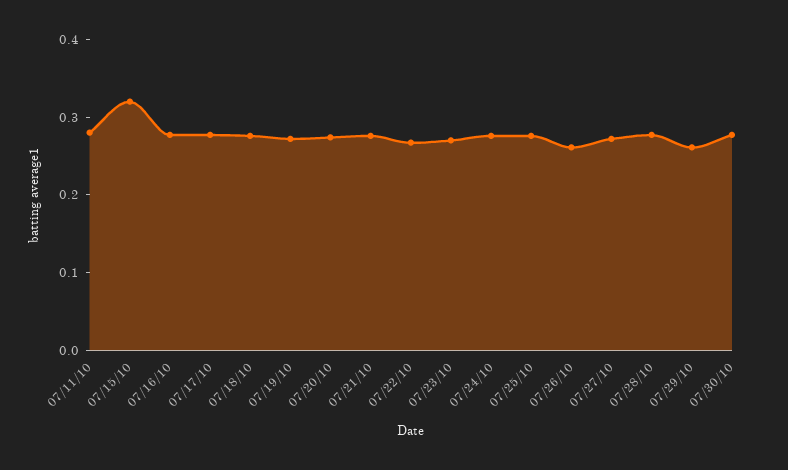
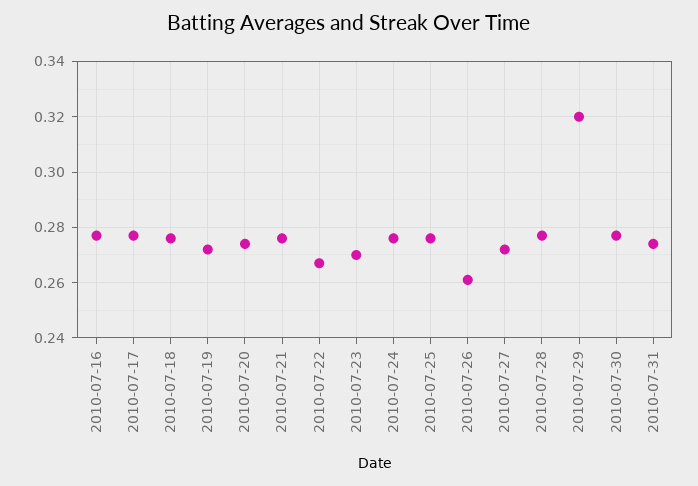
07/11/10: 0.28 -> none
07/15/10: 0.32 -> none
07/29/10: 0.26 -> 0.32
2010-07-31: none -> 0.275

